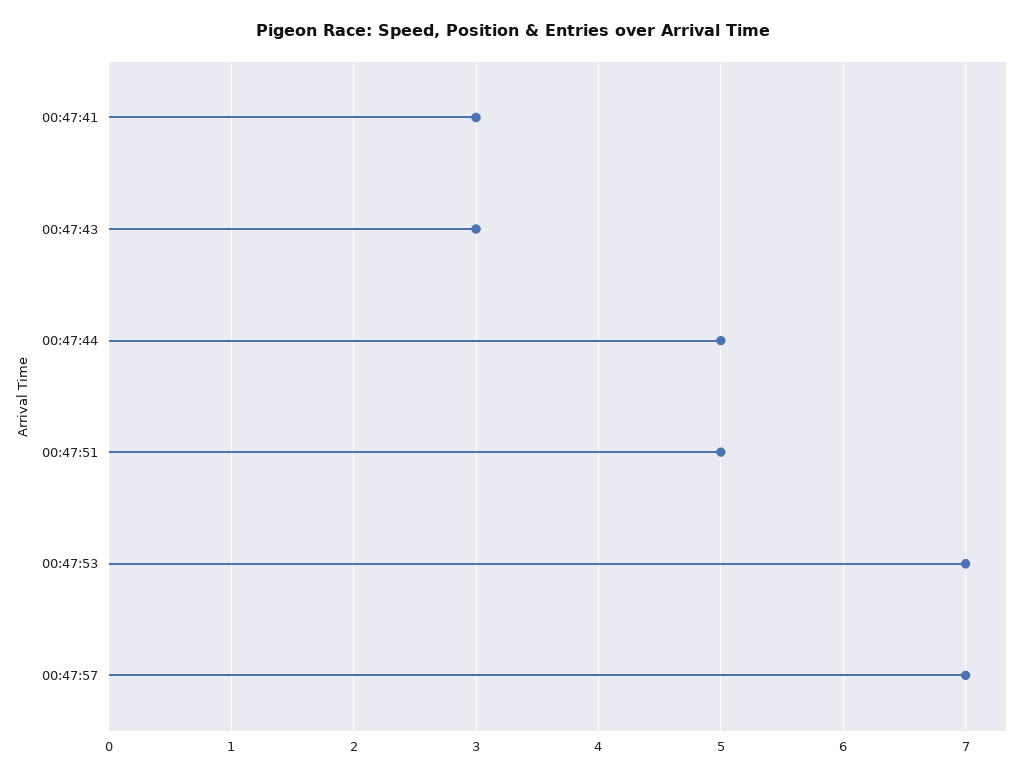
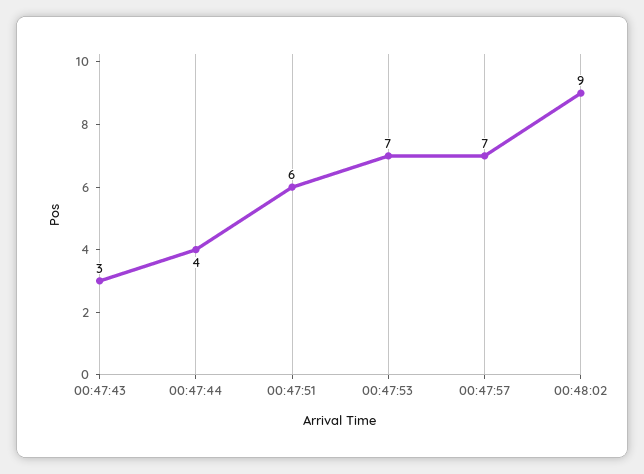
00:47:41: 3 -> none
00:47:44: 5 -> 4
00:47:51: 5 -> 6
00:48:02: none -> 9

